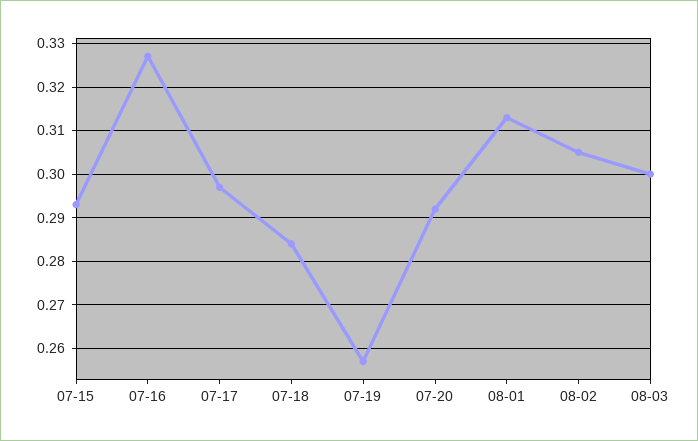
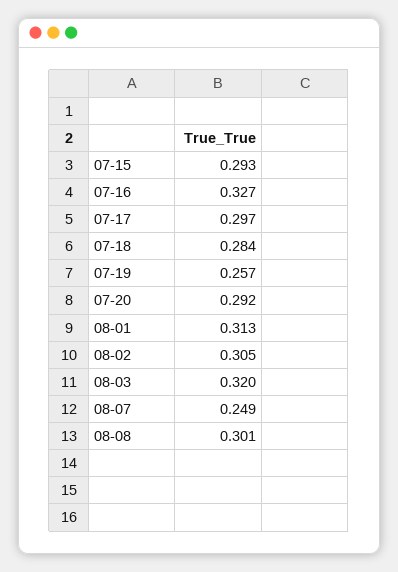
08-03: 0.3 -> 0.32
08-07: none -> 0.249
08-08: none -> 0.301

